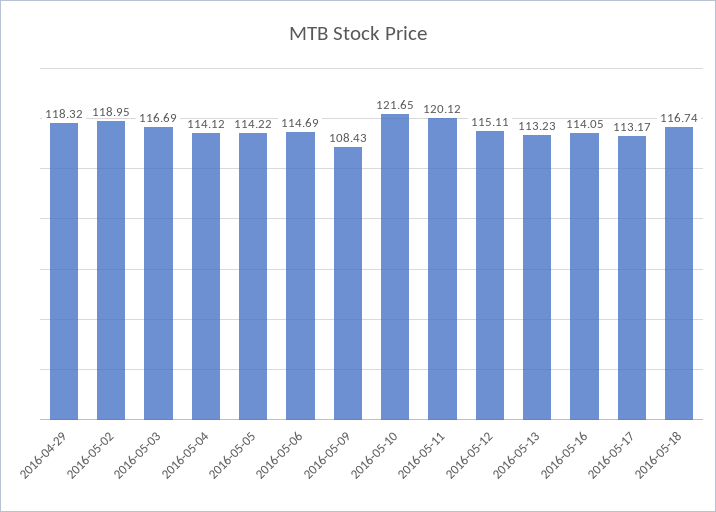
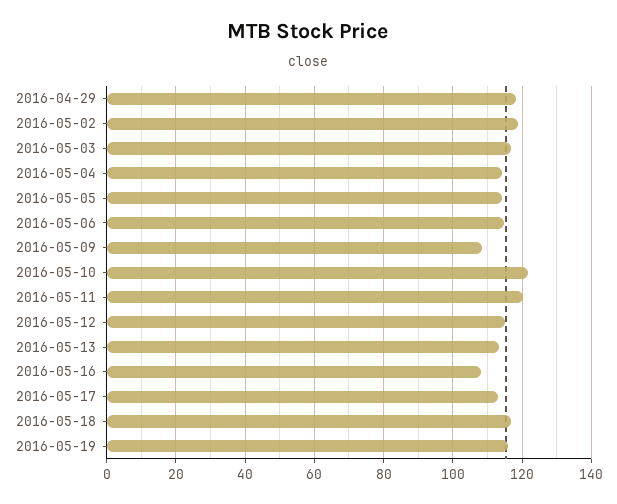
2016-05-16: 114.05 -> 108
2016-05-19: none -> 116

